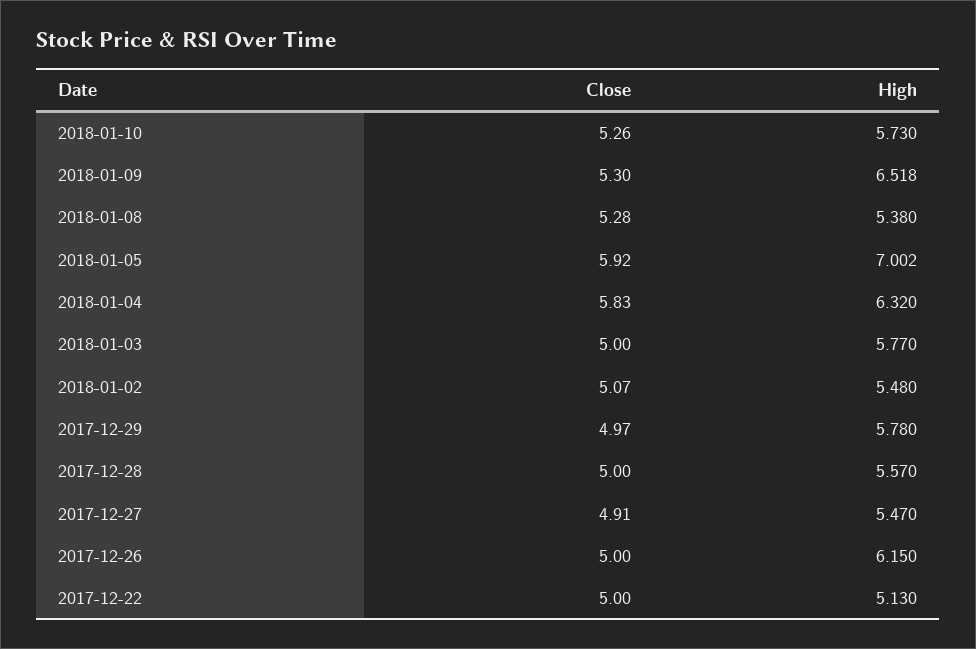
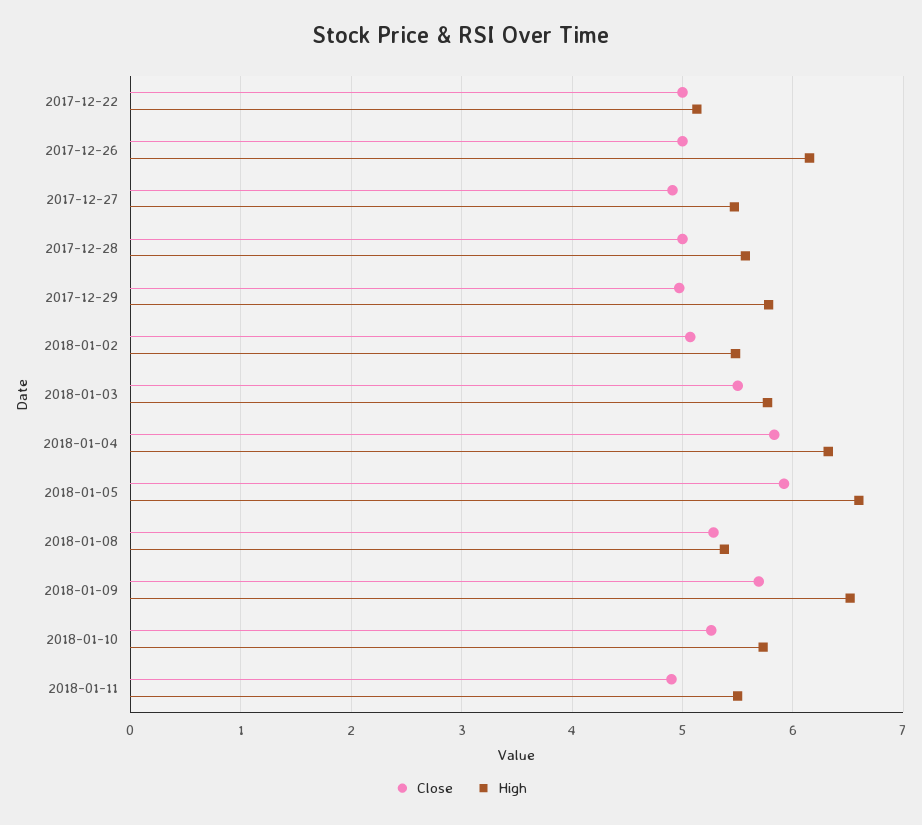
Close, 2018-01-09: 5.3 -> 5.7
High, 2018-01-05: 7.002 -> 6.6
Close, 2018-01-03: 5 -> 5.5
Close, 2018-01-11: none -> 4.9
High, 2018-01-11: none -> 5.5

